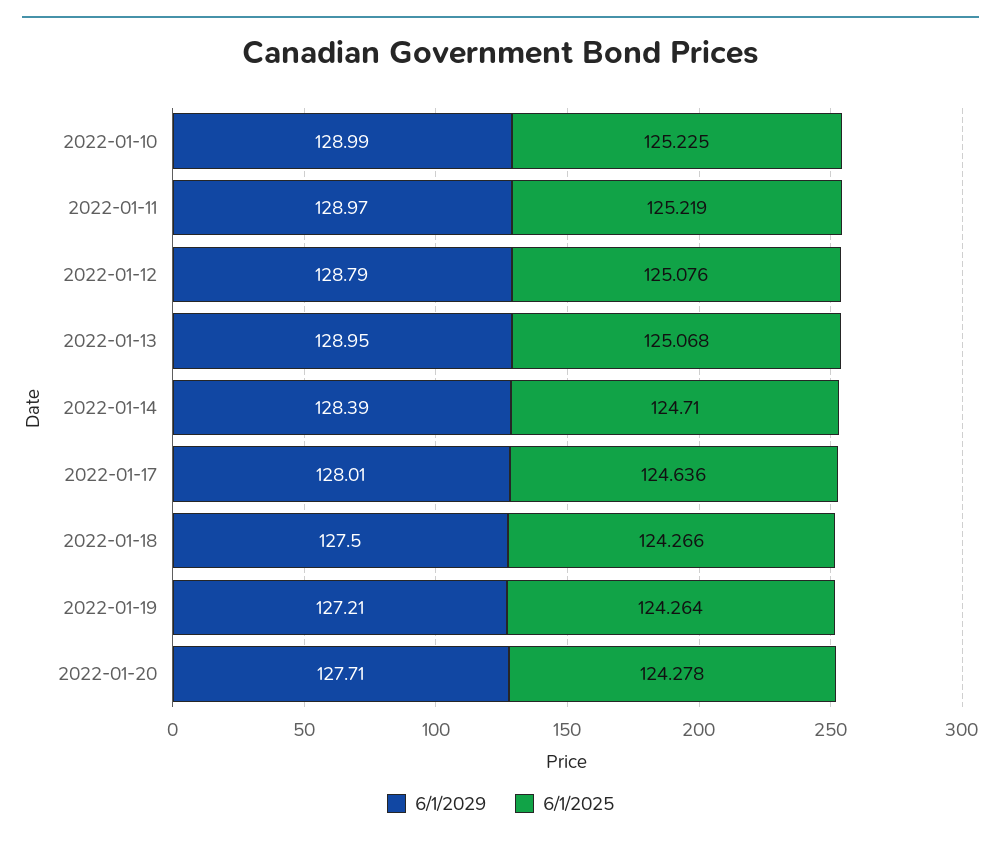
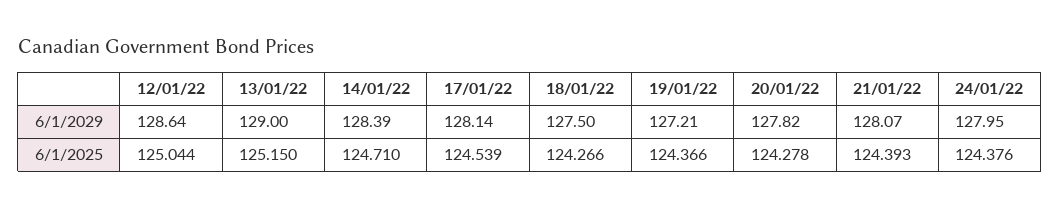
6/1/2029, 2022-01-10: 128.99 -> none
6/1/2025, 2022-01-10: 125.225 -> none
6/1/2029, 2022-01-11: 128.97 -> none
6/1/2025, 2022-01-11: 125.219 -> none
6/1/2029, 2022-01-12: 128.79 -> 128.64
6/1/2025, 2022-01-12: 125.076 -> 125.044
6/1/2029, 2022-01-13: 128.95 -> 129
6/1/2025, 2022-01-13: 125.068 -> 125.15
6/1/2029, 2022-01-17: 128.01 -> 128.14
6/1/2025, 2022-01-17: 124.636 -> 124.539
6/1/2025, 2022-01-19: 124.264 -> 124.366
6/1/2029, 2022-01-20: 127.71 -> 127.82
6/1/2029, 21/01/22: none -> 128.07
6/1/2029, 24/01/22: none -> 127.95
6/1/2025, 21/01/22: none -> 124.393
6/1/2025, 24/01/22: none -> 124.376

